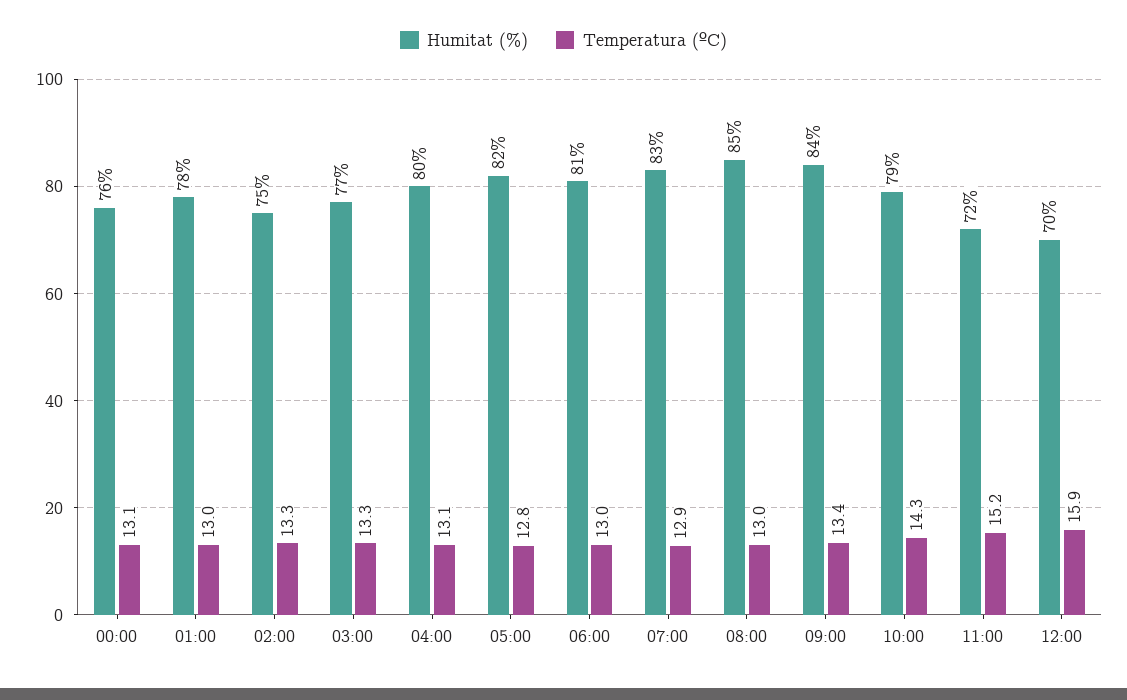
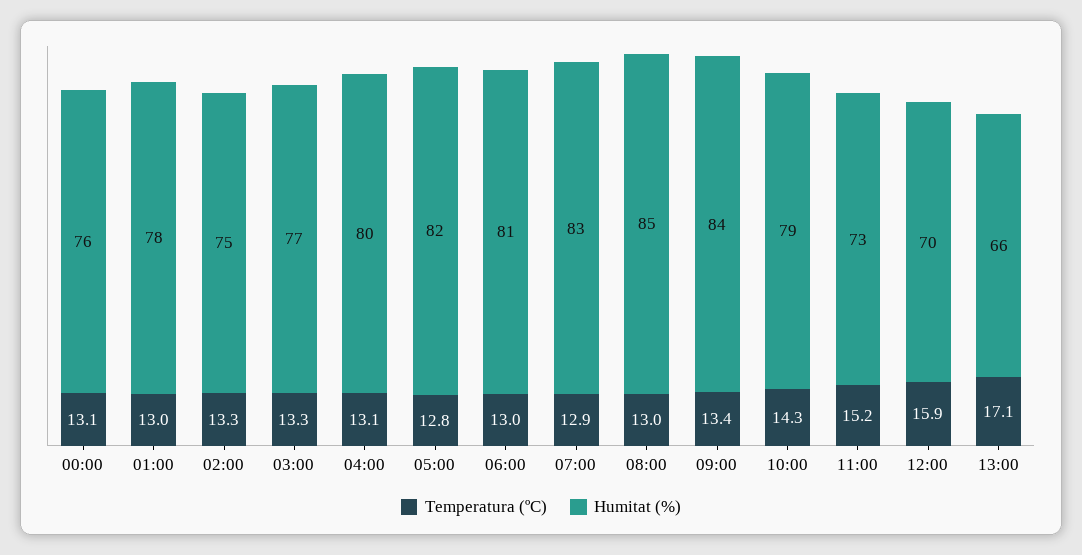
Humitat (%), 11:00: 72 -> 73
Temperatura (ºC), 13:00: none -> 17.1
Humitat (%), 13:00: none -> 66

